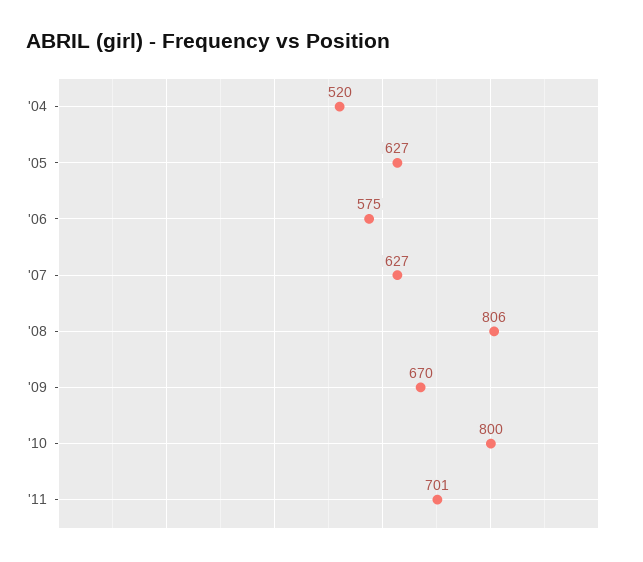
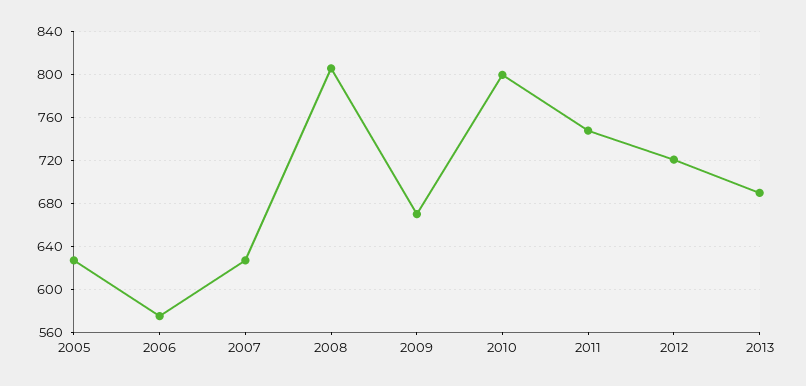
'04: 520 -> none
'11: 701 -> 750
2012: none -> 720
2013: none -> 690

